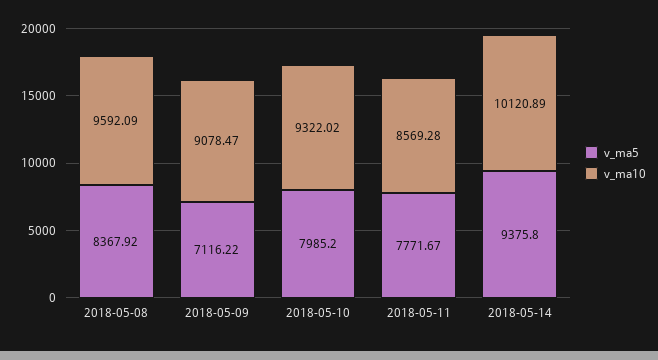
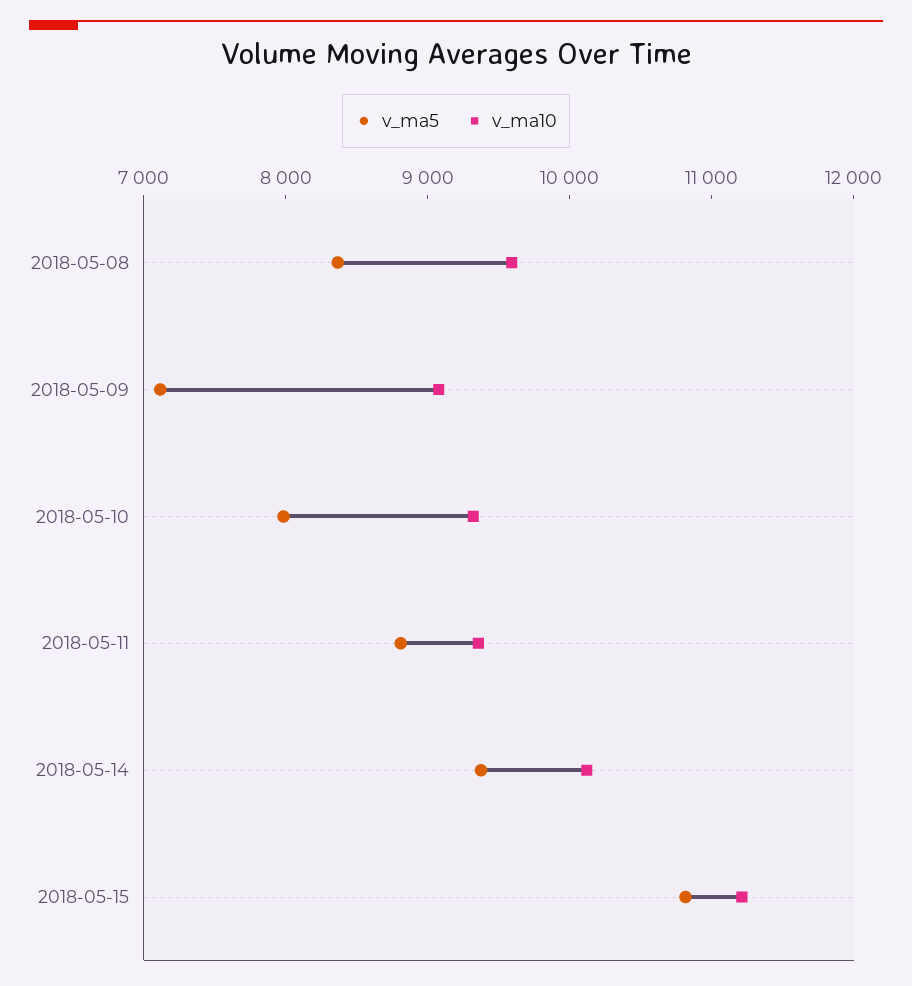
v_ma5, 2018-05-11: 7771.67 -> 8800
v_ma10, 2018-05-11: 8569.28 -> 9400
v_ma5, 2018-05-15: none -> 10800
v_ma10, 2018-05-15: none -> 11200

